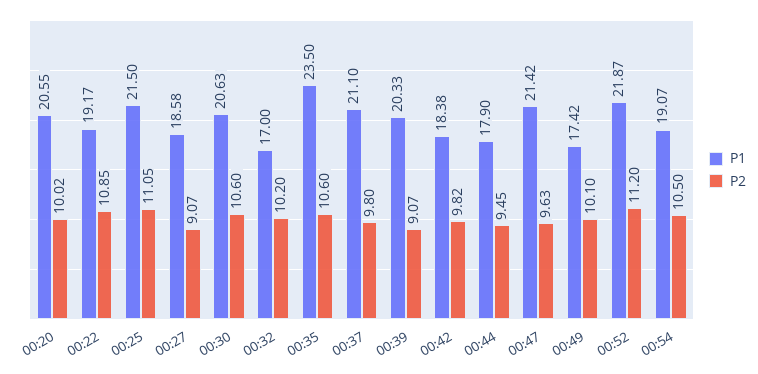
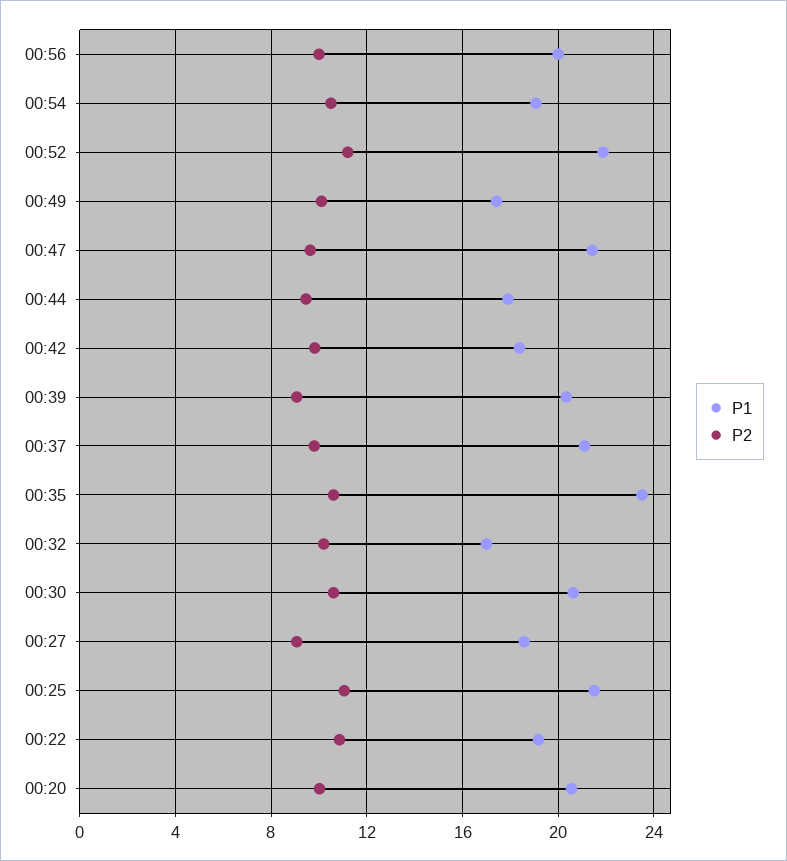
P1, 00:56: none -> 20
P2, 00:56: none -> 10

